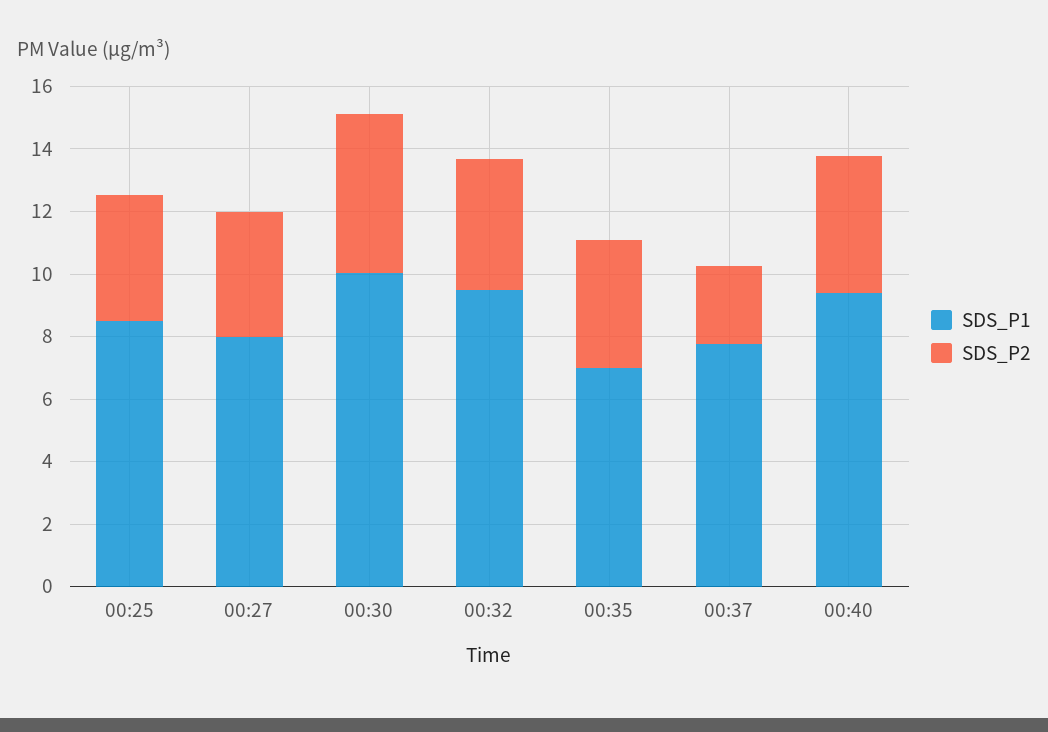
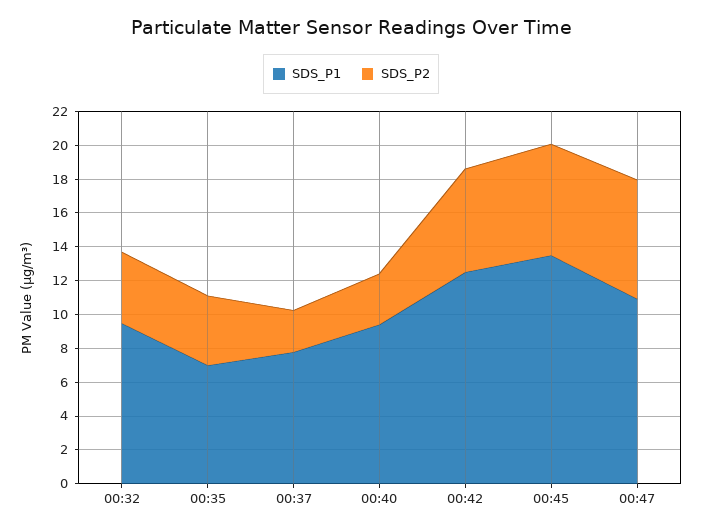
SDS_P1, 00:25: 8.5 -> none
SDS_P2, 00:25: 4 -> none
SDS_P1, 00:27: 8 -> none
SDS_P2, 00:27: 4 -> none
SDS_P1, 00:30: 10 -> none
SDS_P2, 00:30: 5 -> none
SDS_P2, 00:40: 4.5 -> 3
SDS_P1, 00:42: none -> 12.5
SDS_P2, 00:42: none -> 6
SDS_P1, 00:45: none -> 13.5
SDS_P2, 00:45: none -> 6.5
SDS_P1, 00:47: none -> 11
SDS_P2, 00:47: none -> 7

